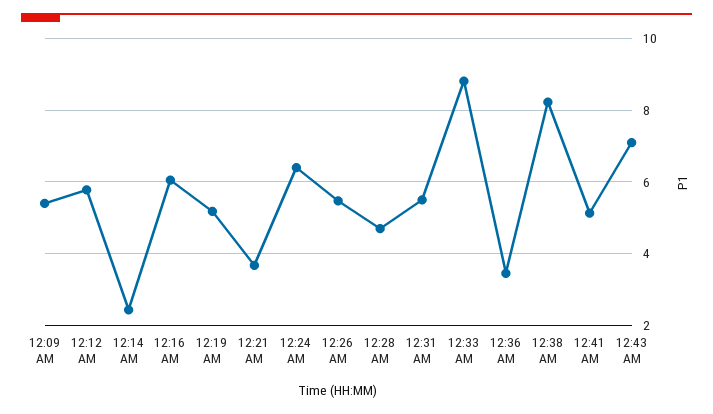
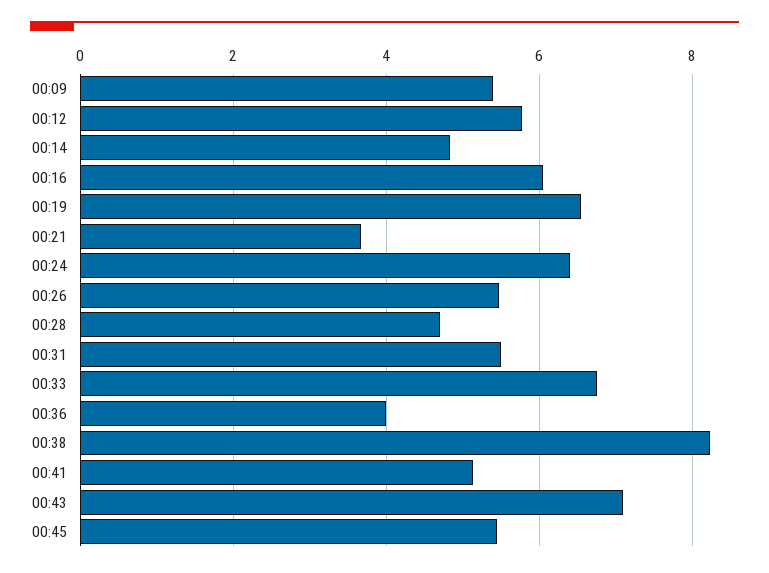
12:14 AM: 2.4 -> 4.8
12:19 AM: 5.2 -> 6.6
12:33 AM: 8.8 -> 6.8
12:36 AM: 3.4 -> 4
00:45: none -> 5.4

